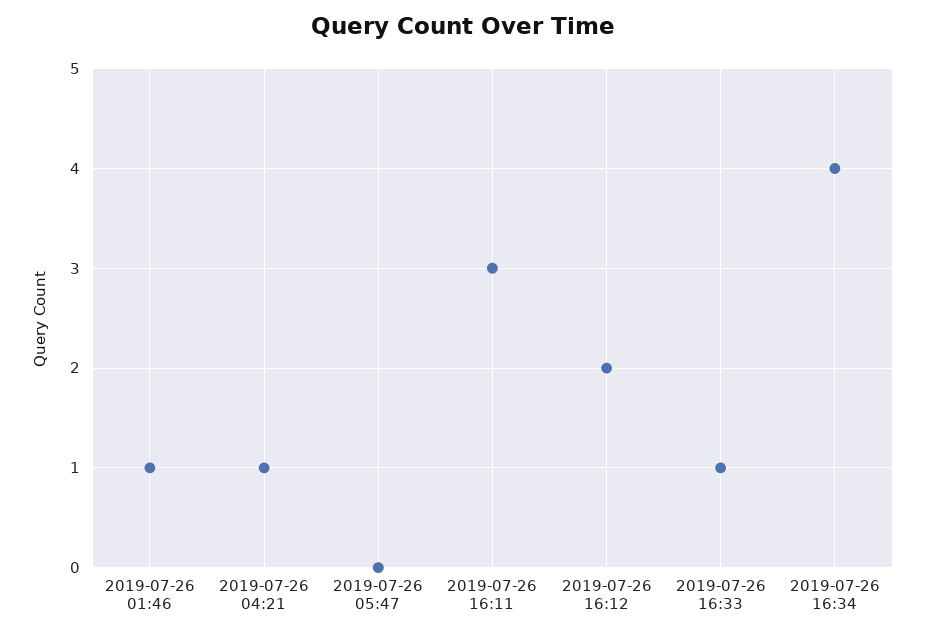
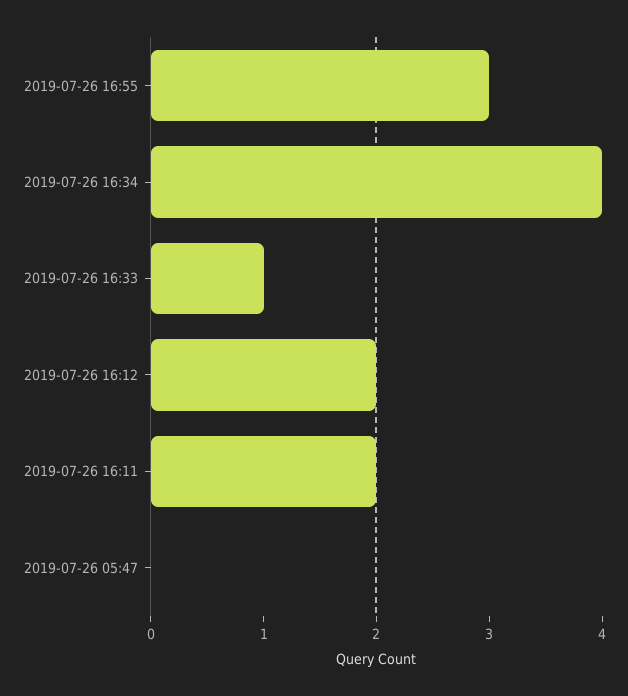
2019-07-26 01:46: 1 -> none
2019-07-26 04:21: 1 -> none
2019-07-26 16:11: 3 -> 2
2019-07-26 16:55: none -> 3

